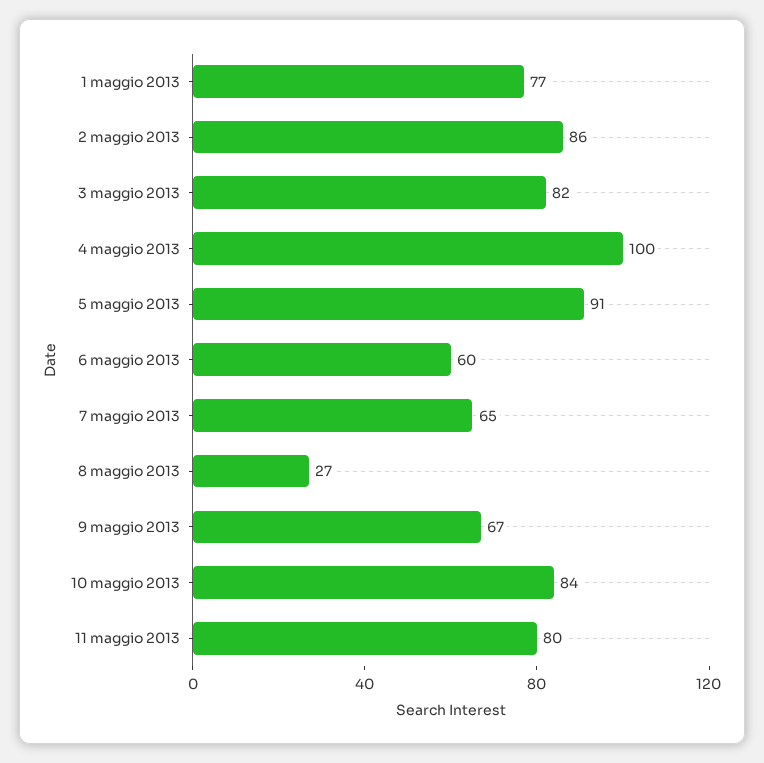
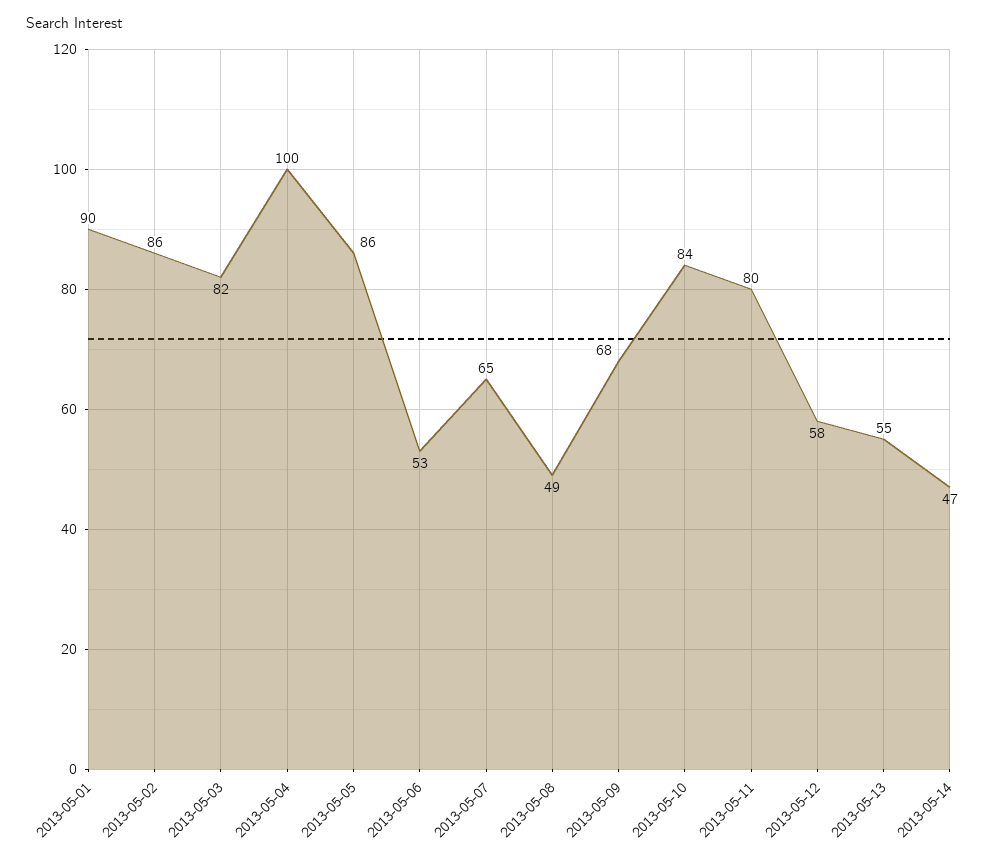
1 maggio 2013: 77 -> 90
5 maggio 2013: 91 -> 86
6 maggio 2013: 60 -> 53
8 maggio 2013: 27 -> 49
9 maggio 2013: 67 -> 68
2013-05-12: none -> 58
2013-05-13: none -> 55
2013-05-14: none -> 47

